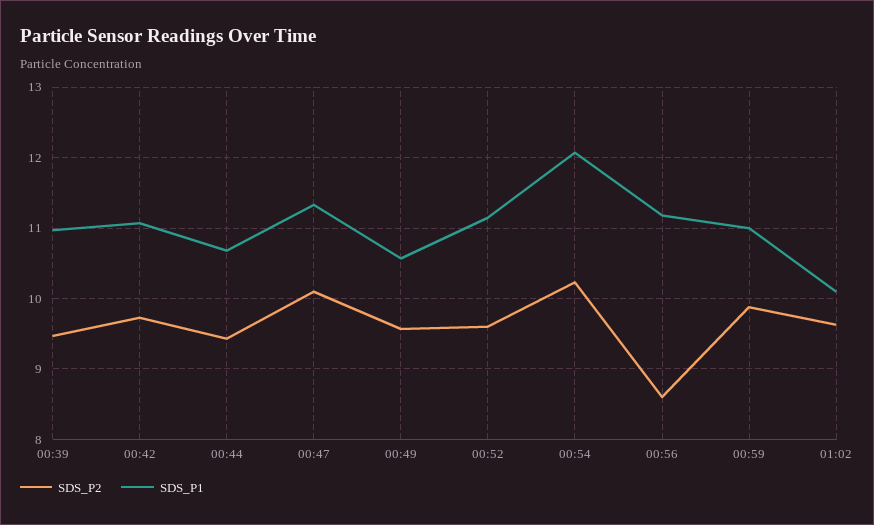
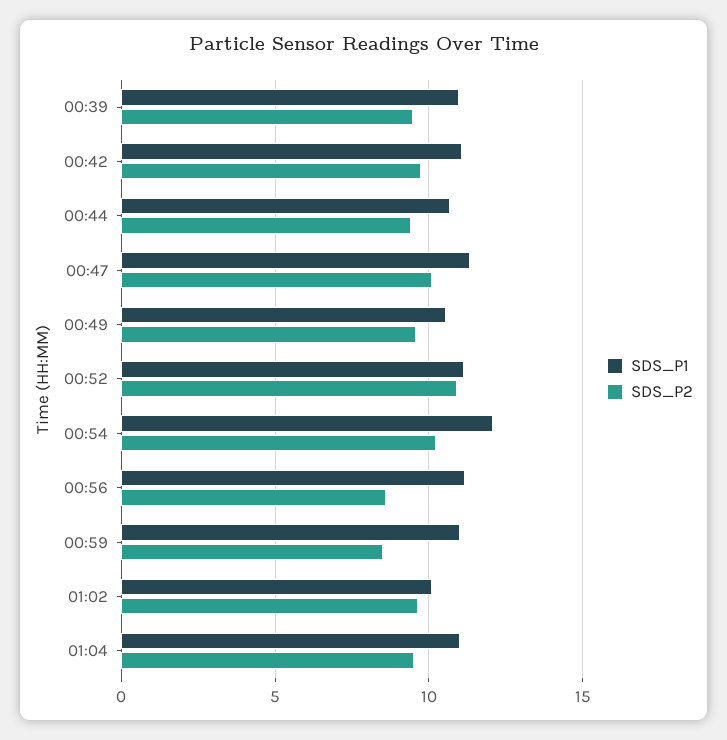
SDS_P2, 00:52: 9.6 -> 11
SDS_P2, 00:59: 9.9 -> 8.5
SDS_P1, 01:04: none -> 11
SDS_P2, 01:04: none -> 9.5

